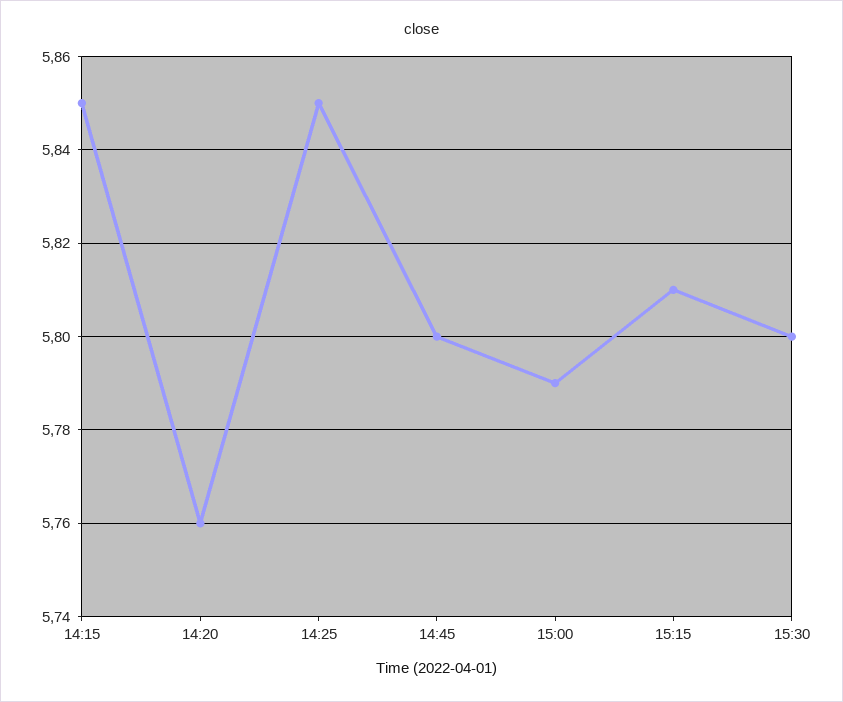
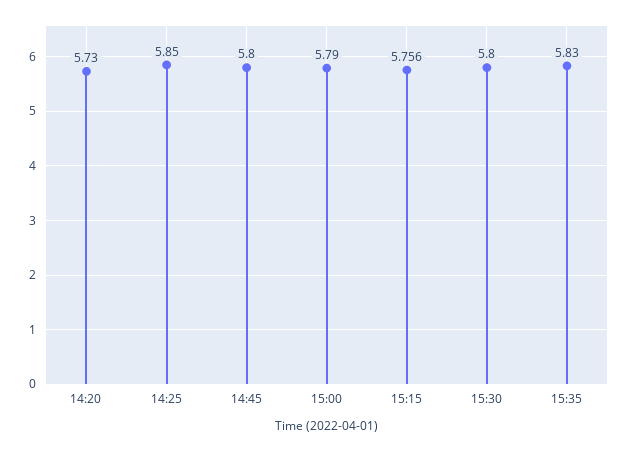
14:15: 5.85 -> none
14:20: 5.76 -> 5.73
15:15: 5.81 -> 5.756
15:35: none -> 5.83

